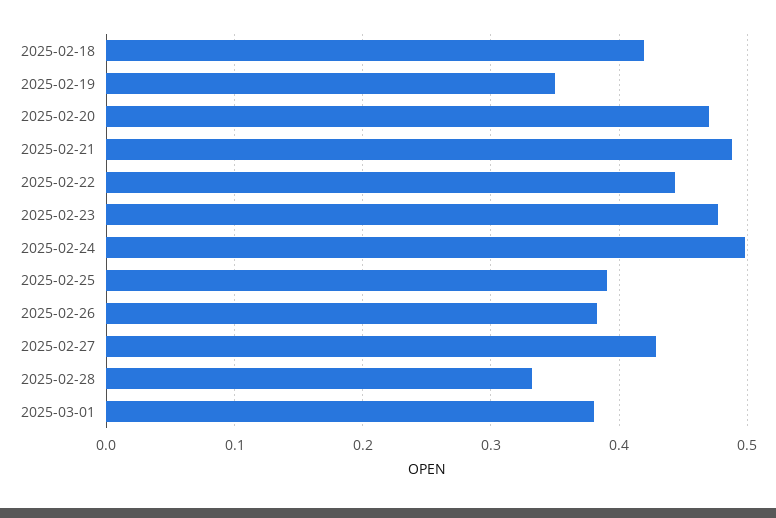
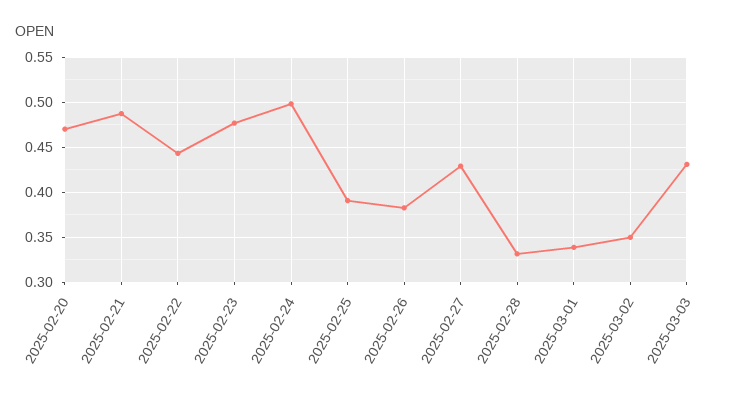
2025-02-18: 0.42 -> none
2025-02-19: 0.35 -> none
2025-03-01: 0.38 -> 0.34
2025-03-02: none -> 0.35
2025-03-03: none -> 0.43

